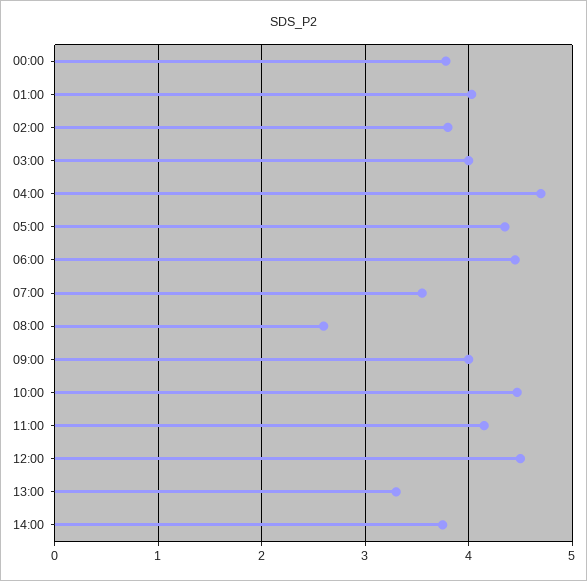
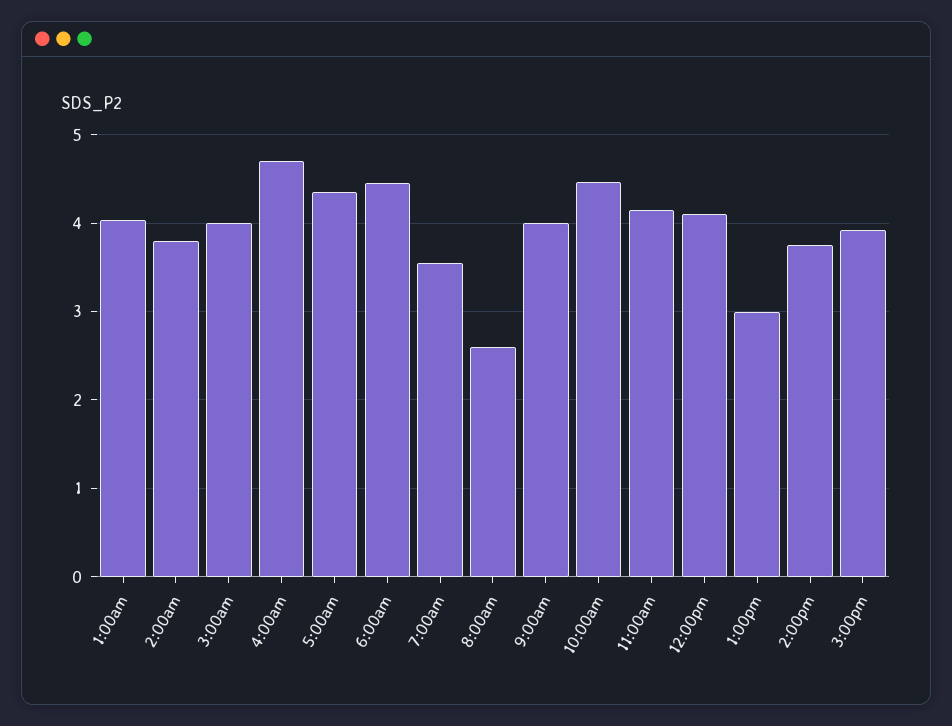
00:00: 3.8 -> none
12:00: 4.5 -> 4.1
13:00: 3.3 -> 3
3:00pm: none -> 3.9

